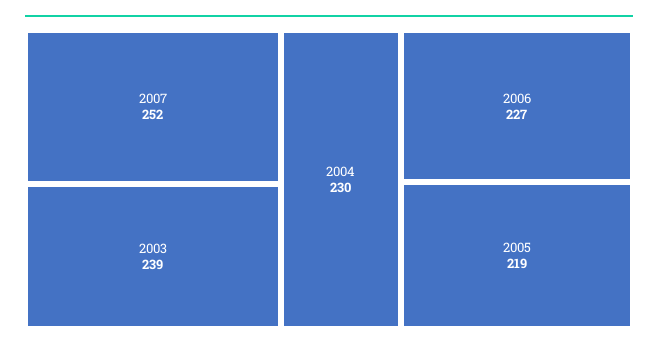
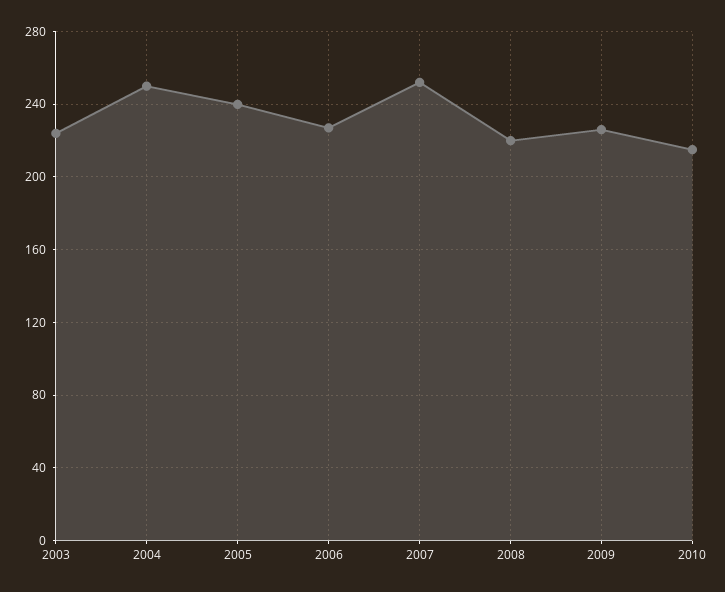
2003: 239 -> 225
2004: 230 -> 250
2005: 219 -> 240
2008: none -> 220
2009: none -> 225
2010: none -> 215

